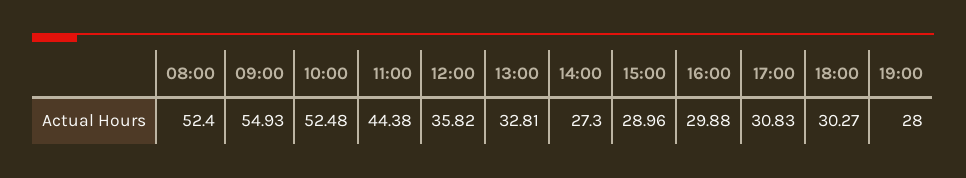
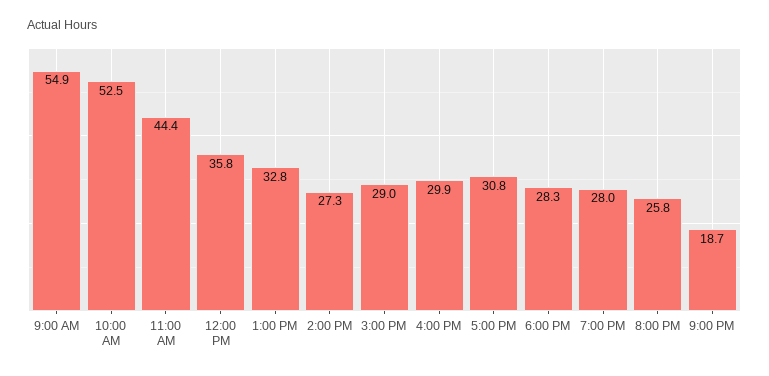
08:00: 52.4 -> none
18:00: 30.27 -> 28.3
8:00 PM: none -> 25.8
9:00 PM: none -> 18.7

